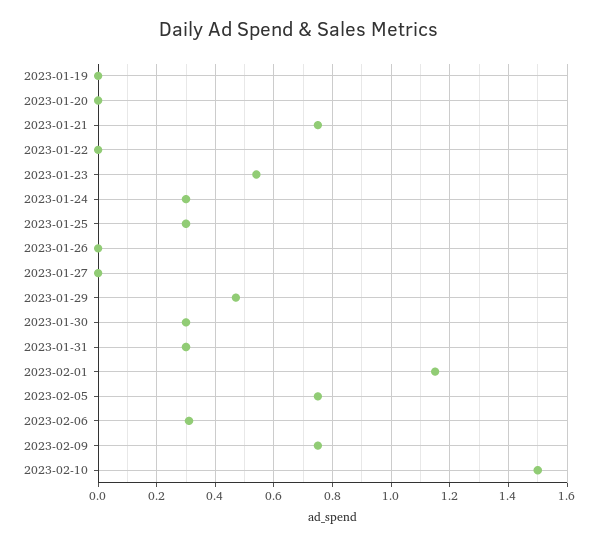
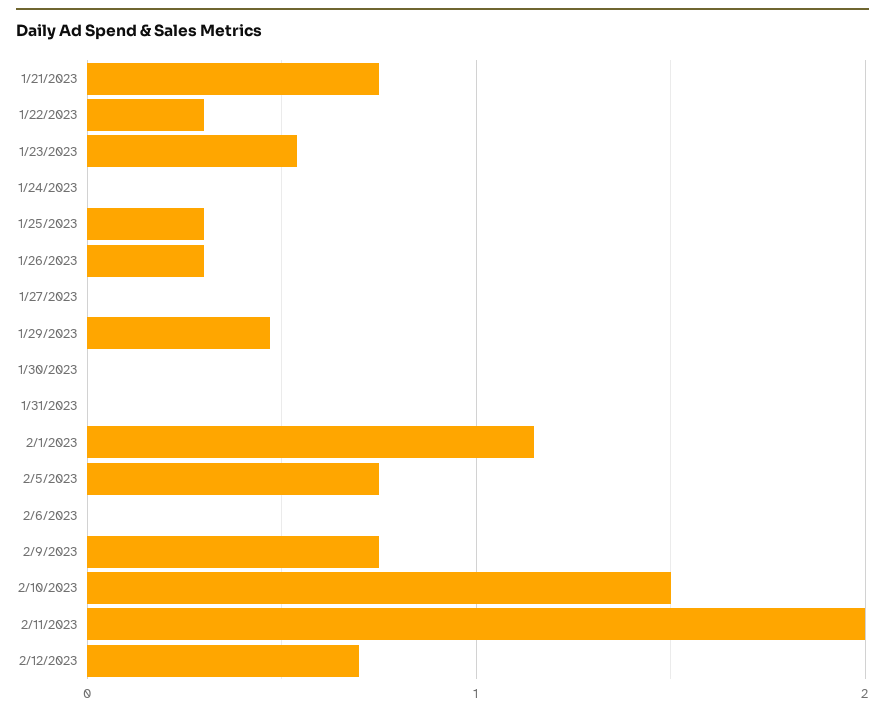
2023-01-19: 0 -> none
2023-01-20: 0 -> none
2023-01-22: 0 -> 0.3
2023-01-24: 0.3 -> 0
2023-01-26: 0 -> 0.3
2023-01-30: 0.3 -> 0
2023-01-31: 0.3 -> 0
2023-02-06: 0.3 -> 0
2/11/2023: none -> 2
2/12/2023: none -> 0.7

